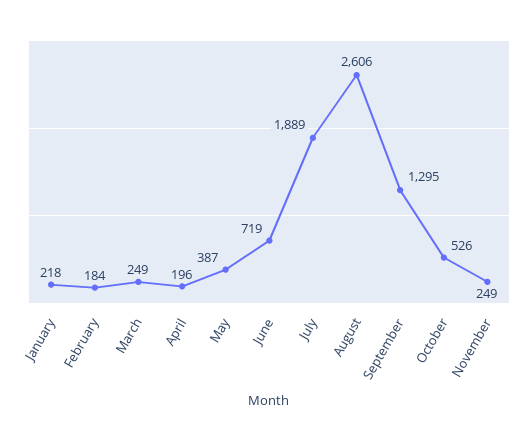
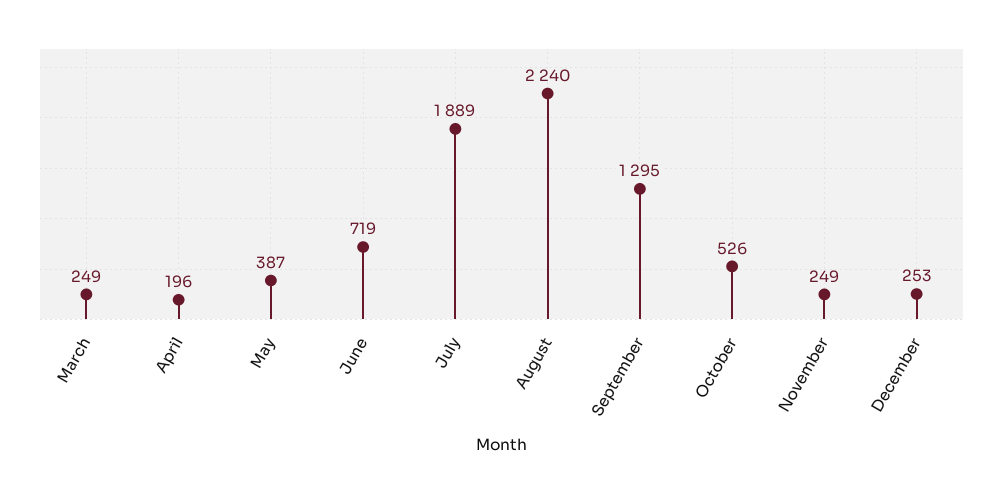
January: 218 -> none
February: 184 -> none
August: 2606 -> 2240
December: none -> 253

